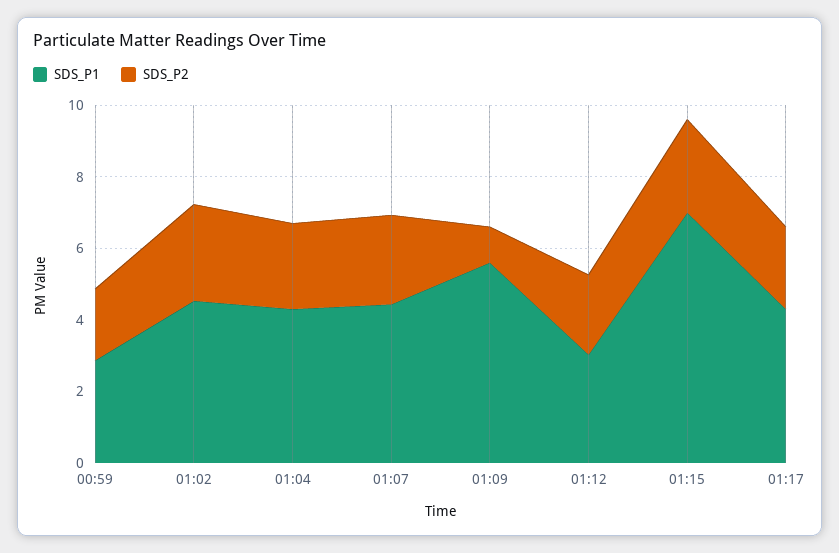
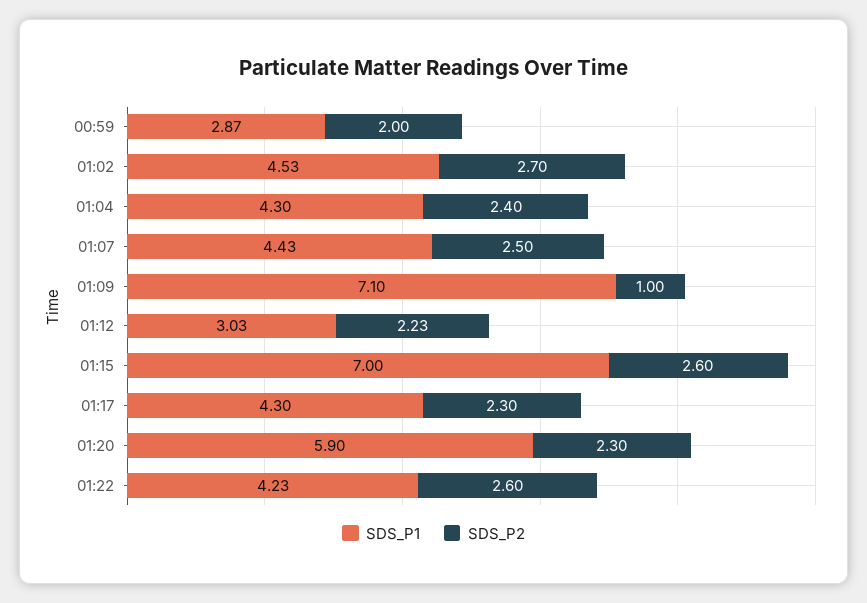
SDS_P1, 01:09: 5.5 -> 7.1
SDS_P1, 01:20: none -> 5.9
SDS_P2, 01:20: none -> 2.3
SDS_P1, 01:22: none -> 4.23
SDS_P2, 01:22: none -> 2.6

